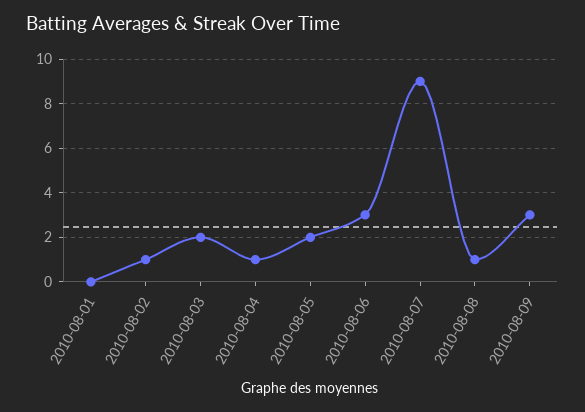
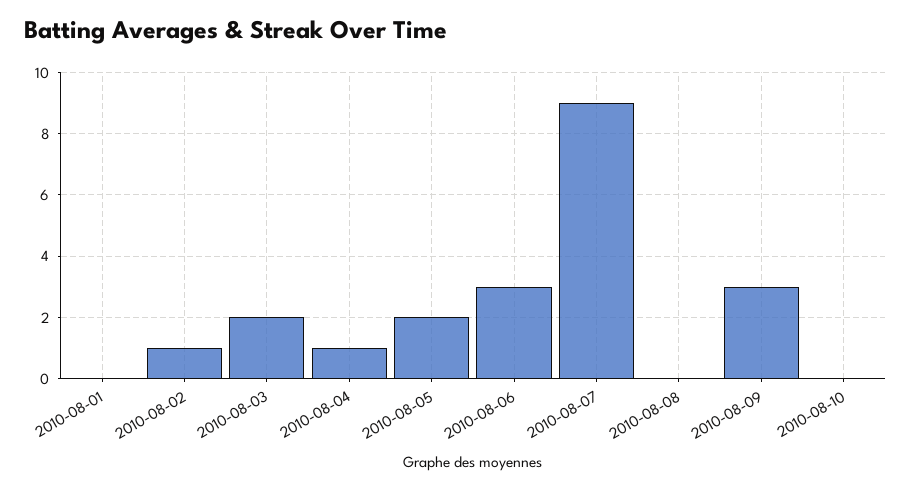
2010-08-08: 1 -> 0
2010-08-10: none -> 0

